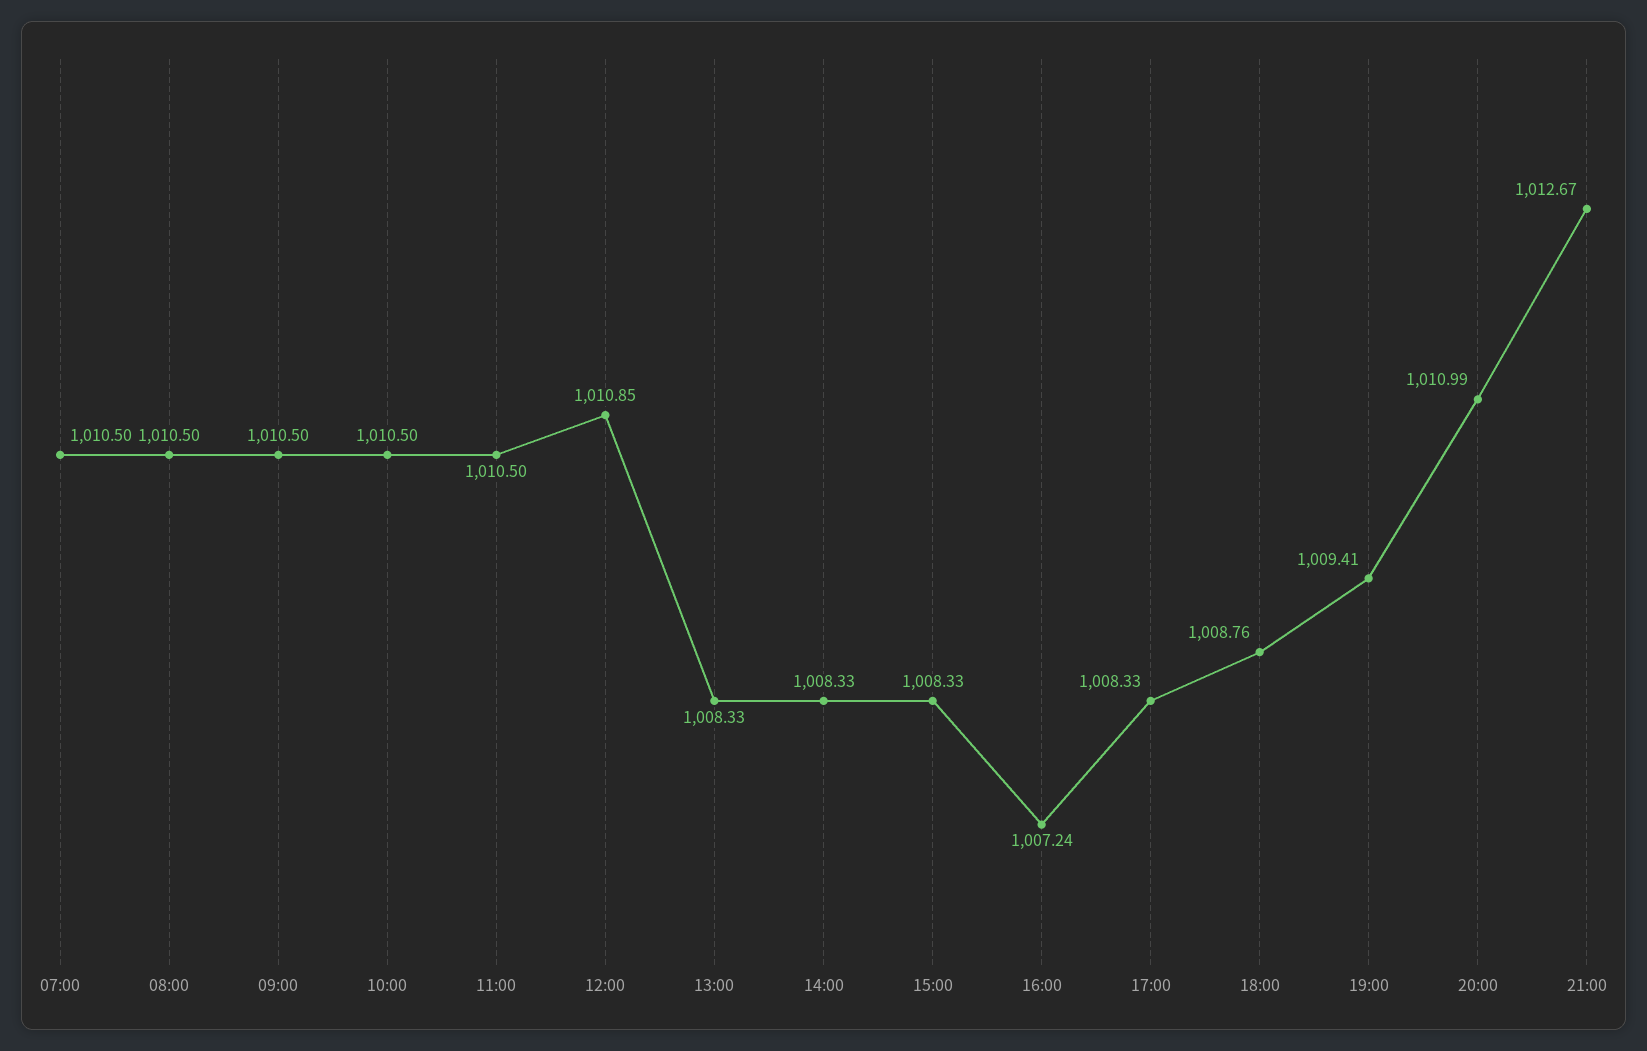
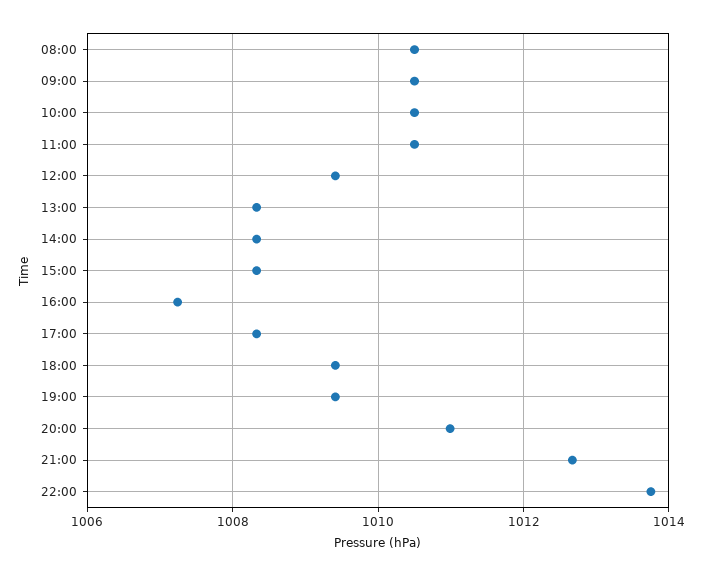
07:00: 1010.5 -> none
12:00: 1010.85 -> 1009.4
18:00: 1008.76 -> 1009.4
22:00: none -> 1013.8

